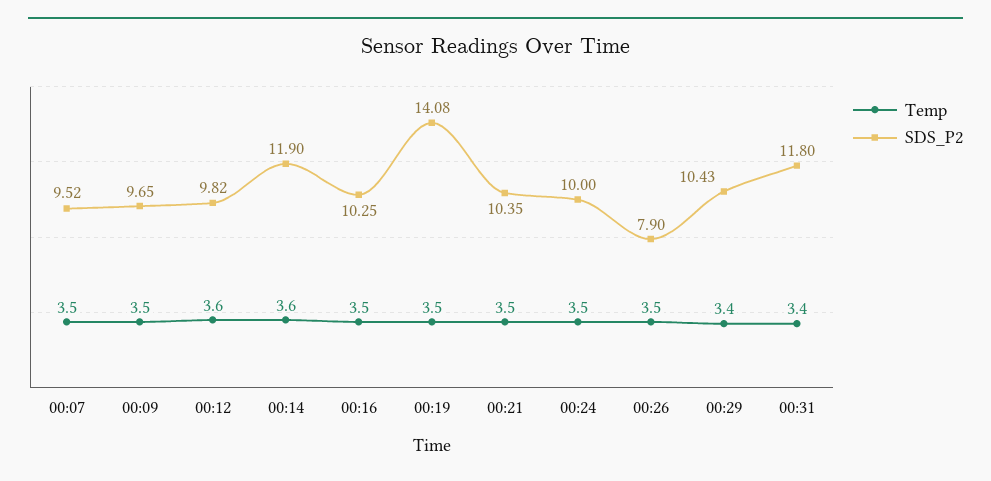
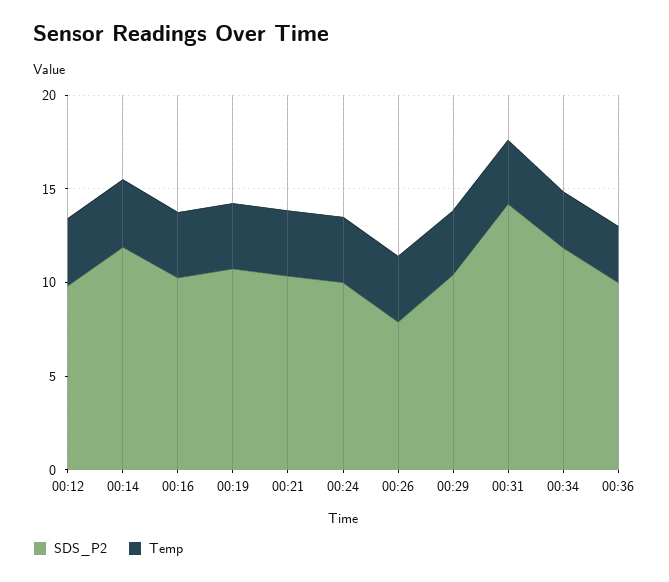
Temp, 00:07: 3.5 -> none
SDS_P2, 00:07: 9.52 -> none
Temp, 00:09: 3.5 -> none
SDS_P2, 00:09: 9.65 -> none
SDS_P2, 00:19: 14.08 -> 11
SDS_P2, 00:31: 11.8 -> 14
SDS_P2, 00:34: none -> 12
Temp, 00:34: none -> 3
SDS_P2, 00:36: none -> 10
Temp, 00:36: none -> 3

